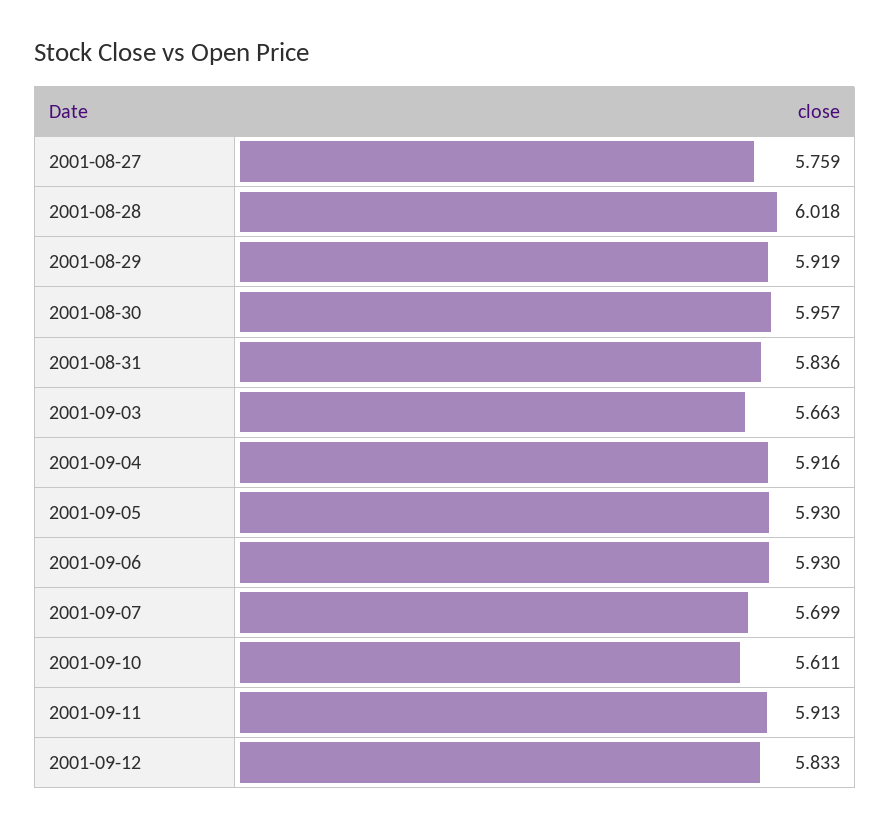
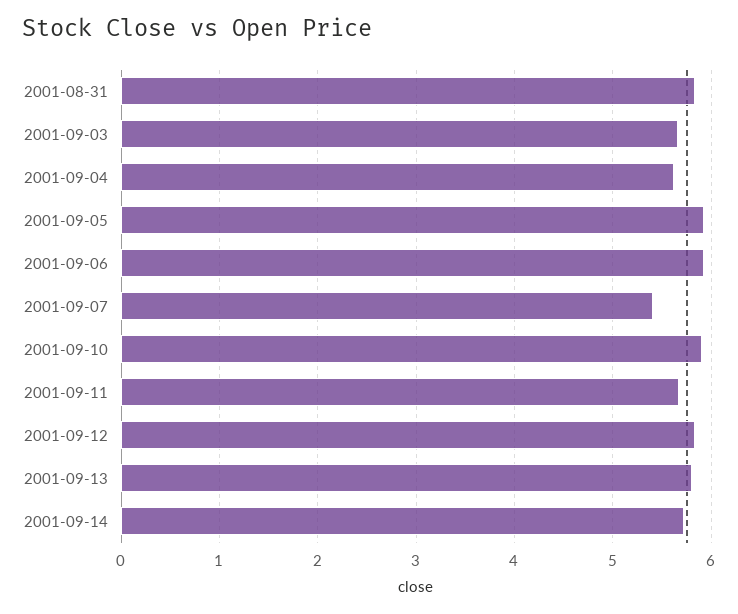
2001-08-27: 5.759 -> none
2001-08-28: 6.018 -> none
2001-08-29: 5.919 -> none
2001-08-30: 5.957 -> none
2001-09-04: 5.916 -> 5.6
2001-09-07: 5.699 -> 5.4
2001-09-10: 5.611 -> 5.9
2001-09-11: 5.913 -> 5.7
2001-09-13: none -> 5.8
2001-09-14: none -> 5.7

